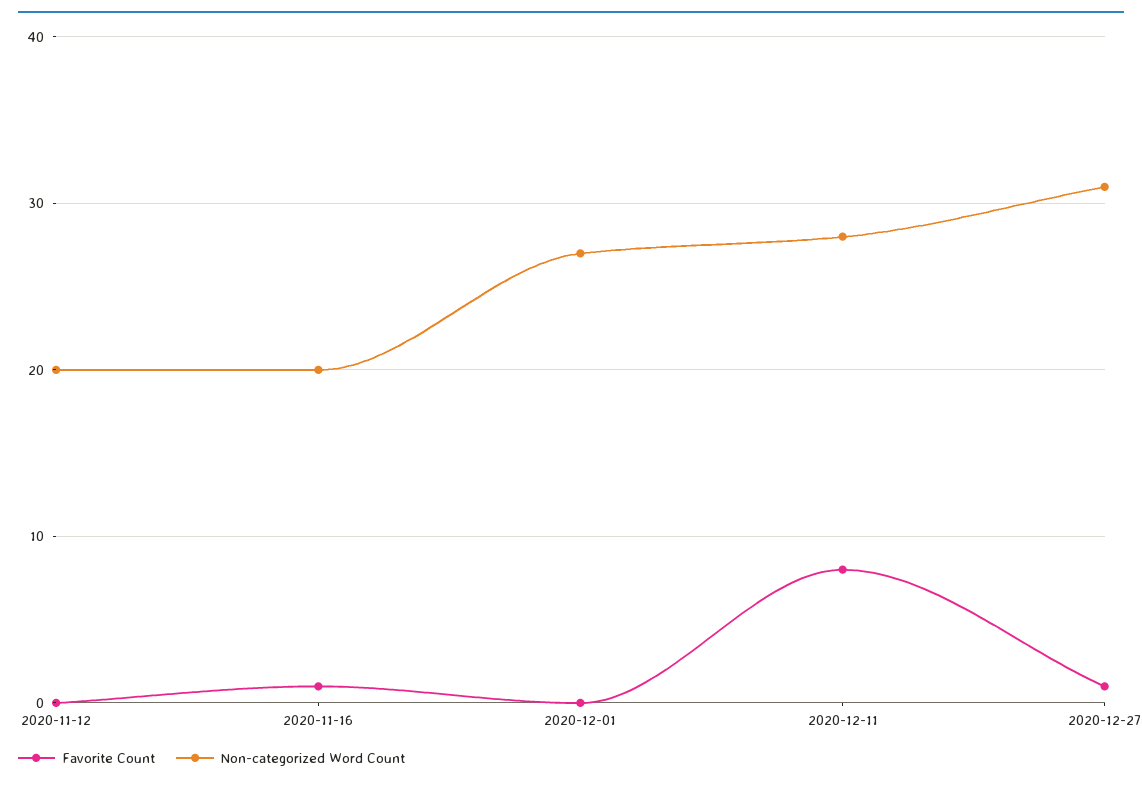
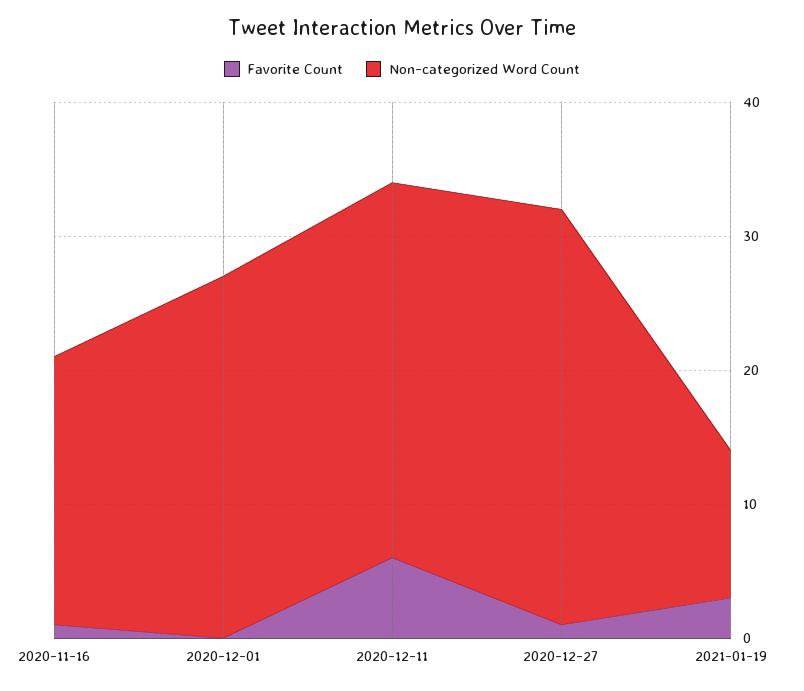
Favorite Count, 2020-11-12: 0 -> none
Non-categorized Word Count, 2020-11-12: 20 -> none
Favorite Count, 2020-12-11: 8 -> 6
Favorite Count, 2021-01-19: none -> 3
Non-categorized Word Count, 2021-01-19: none -> 11

